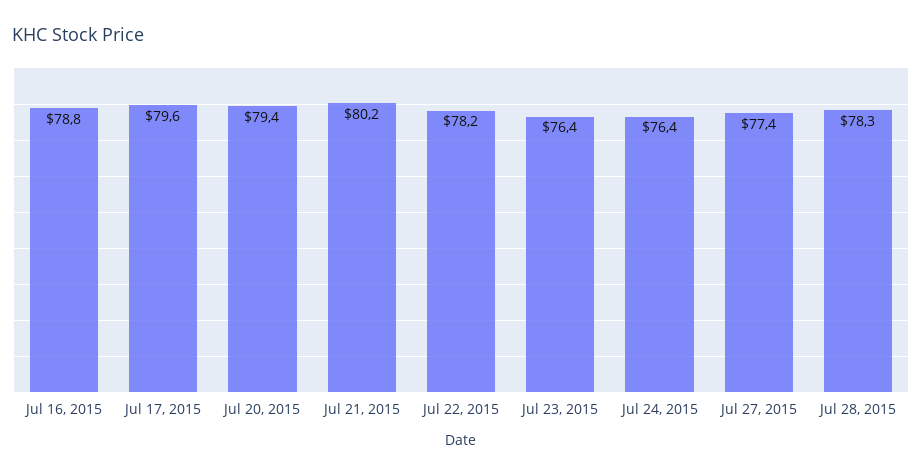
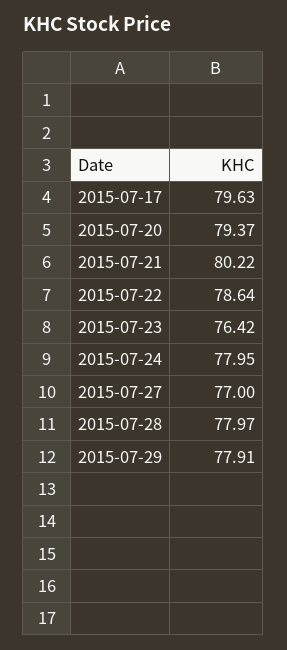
Jul 16, 2015: 78.8 -> none
Jul 22, 2015: 78.2 -> 78.64
Jul 24, 2015: 76.4 -> 77.95
Jul 27, 2015: 77.4 -> 77
Jul 28, 2015: 78.3 -> 77.97
2015-07-29: none -> 77.91

